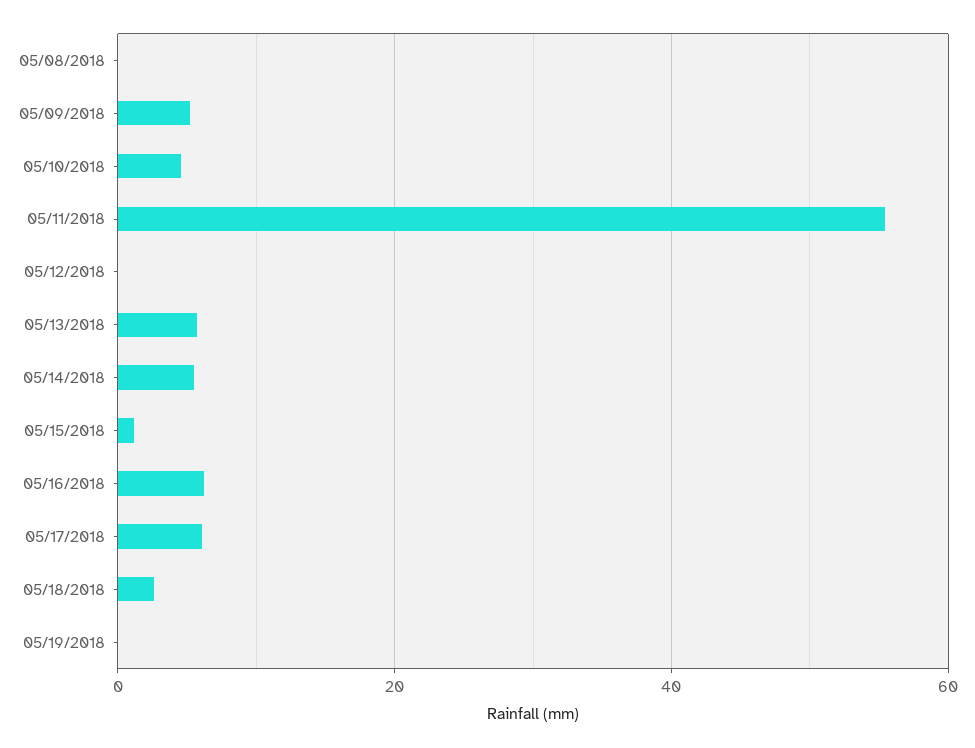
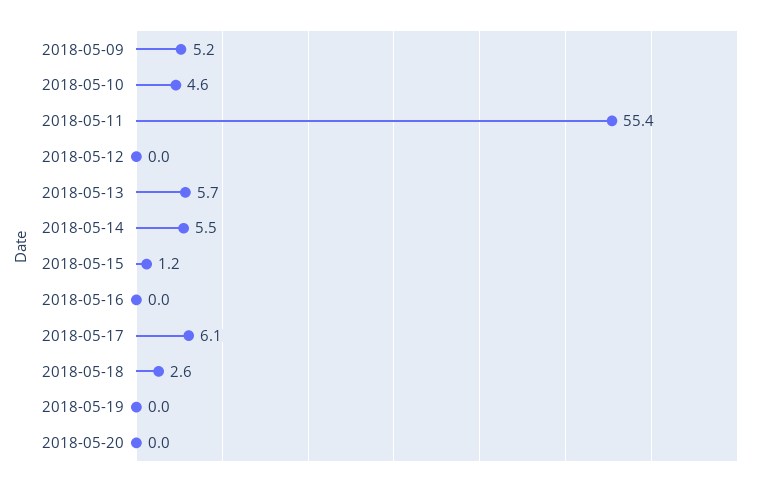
05/08/2018: 0 -> none
05/16/2018: 6 -> 0
2018-05-20: none -> 0

